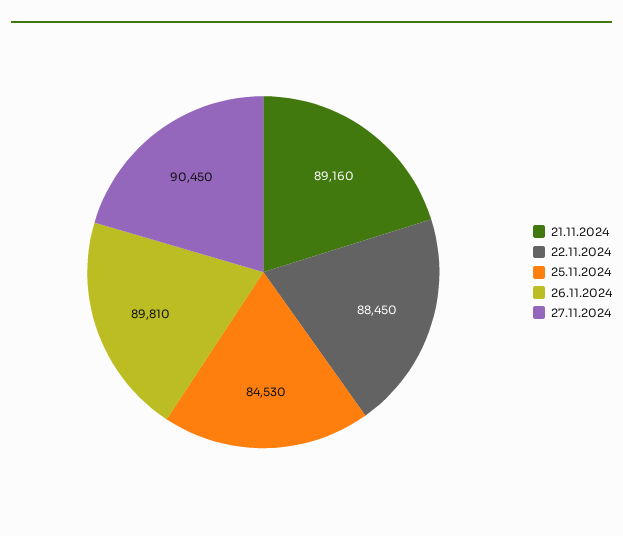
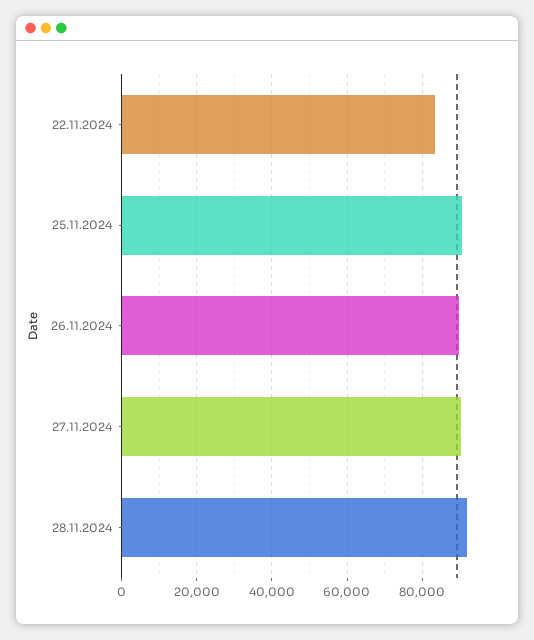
21.11.2024: 89160 -> none
22.11.2024: 88450 -> 84000
25.11.2024: 84530 -> 90000
28.11.2024: none -> 92000

